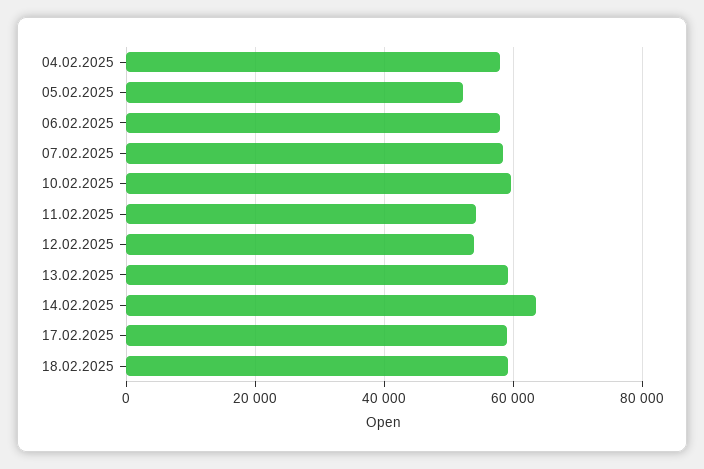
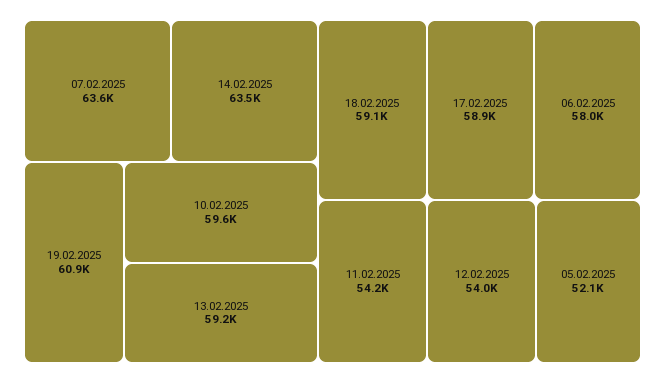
04.02.2025: 58000 -> none
07.02.2025: 58000 -> 63600
19.02.2025: none -> 60900

